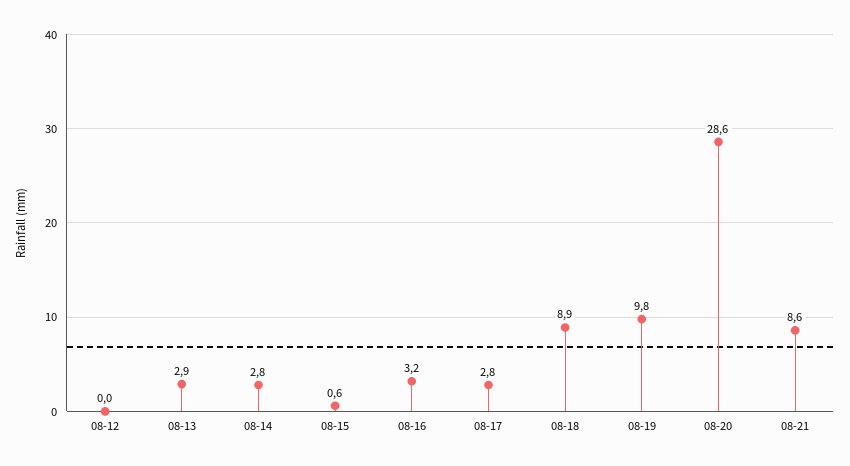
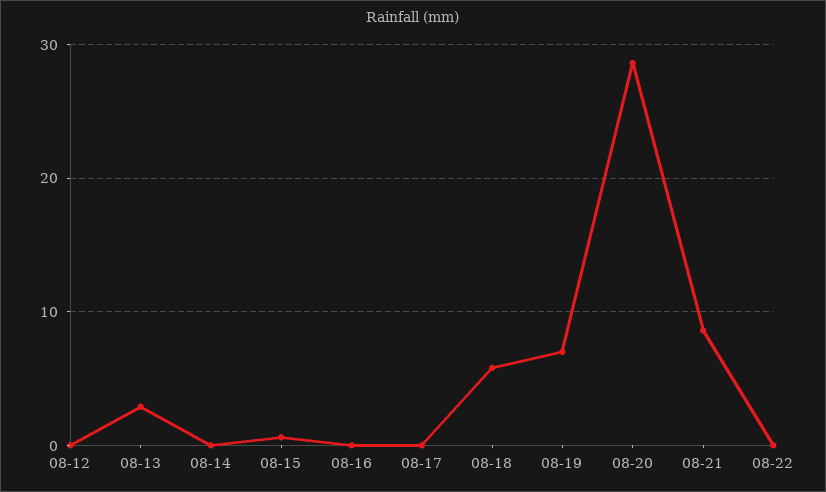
08-14: 2.8 -> 0
08-16: 3.2 -> 0
08-17: 2.8 -> 0
08-18: 8.9 -> 6
08-19: 9.8 -> 7
08-22: none -> 0

